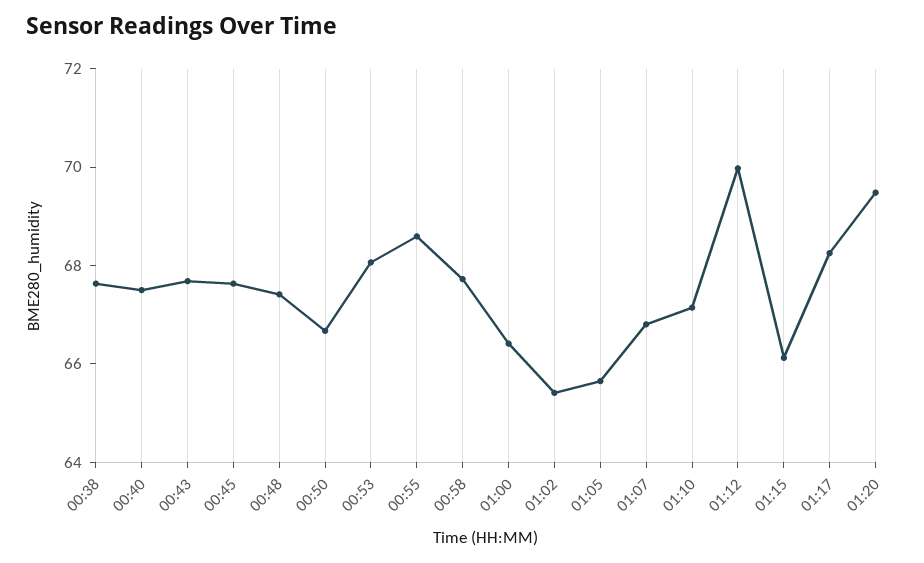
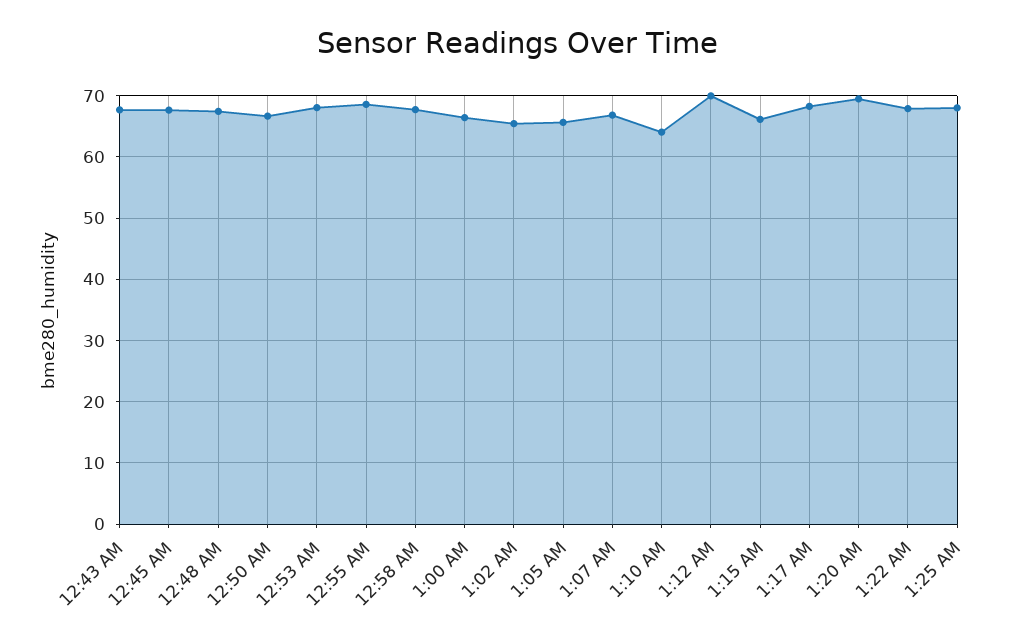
00:38: 67.5 -> none
00:40: 67.5 -> none
01:10: 67 -> 64
1:22 AM: none -> 68
1:25 AM: none -> 68

